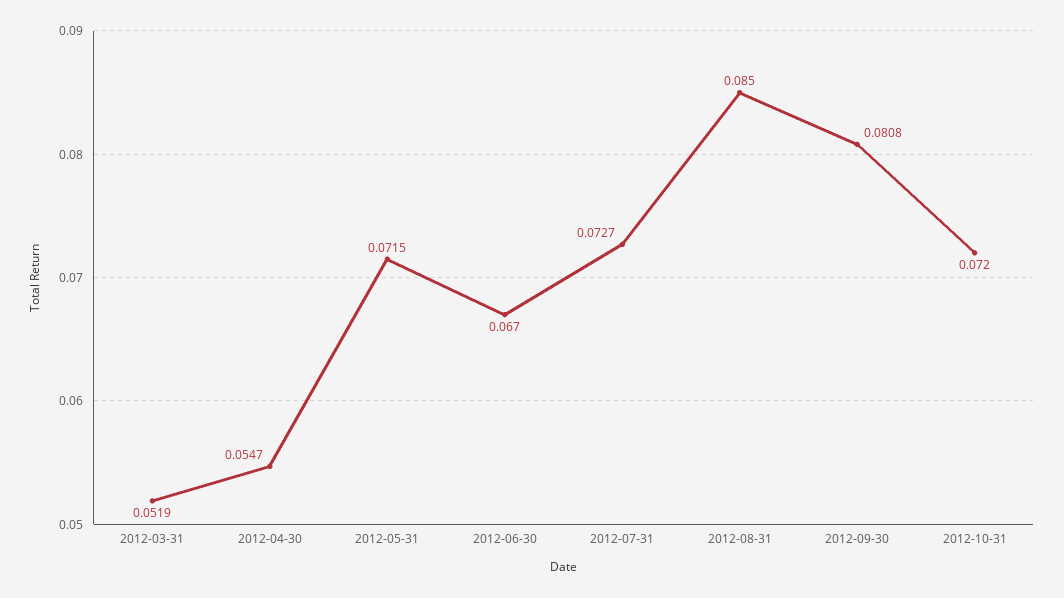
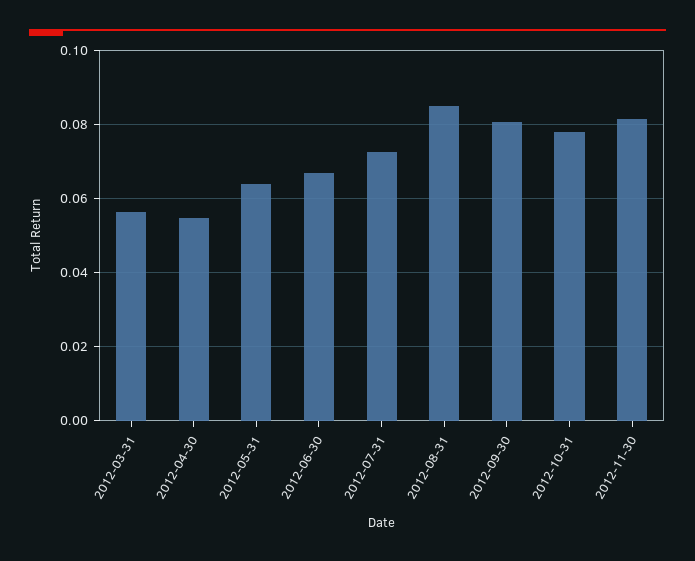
2012-03-31: 0.0519 -> 0.056
2012-05-31: 0.0715 -> 0.064
2012-10-31: 0.072 -> 0.078
2012-11-30: none -> 0.082

